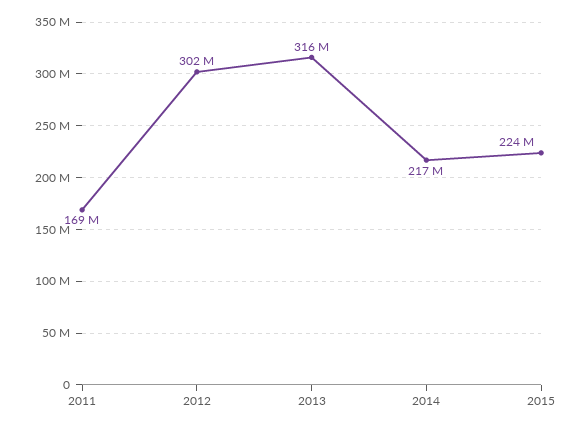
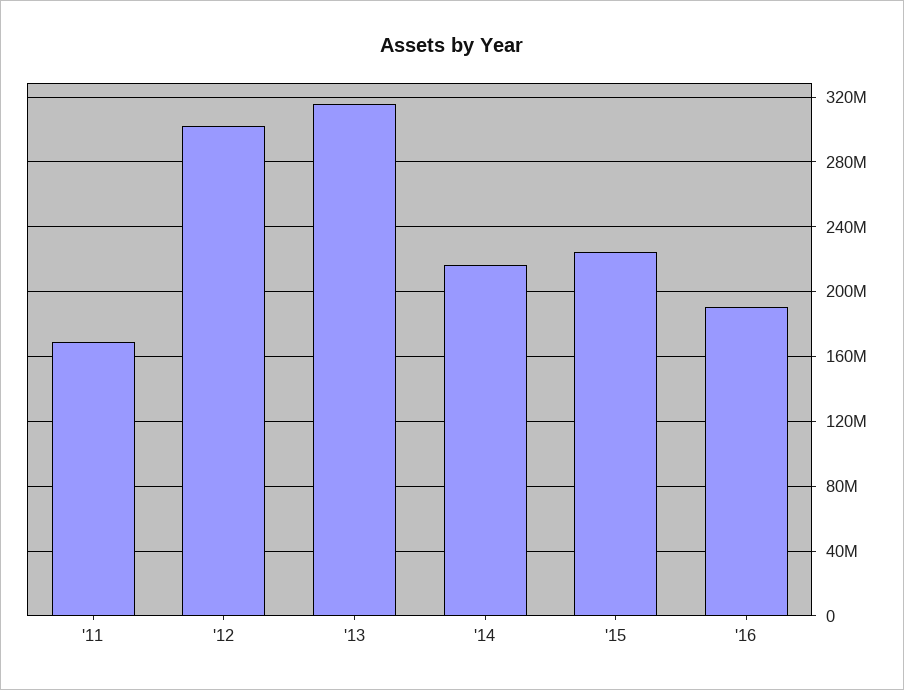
'16: none -> 190000000

